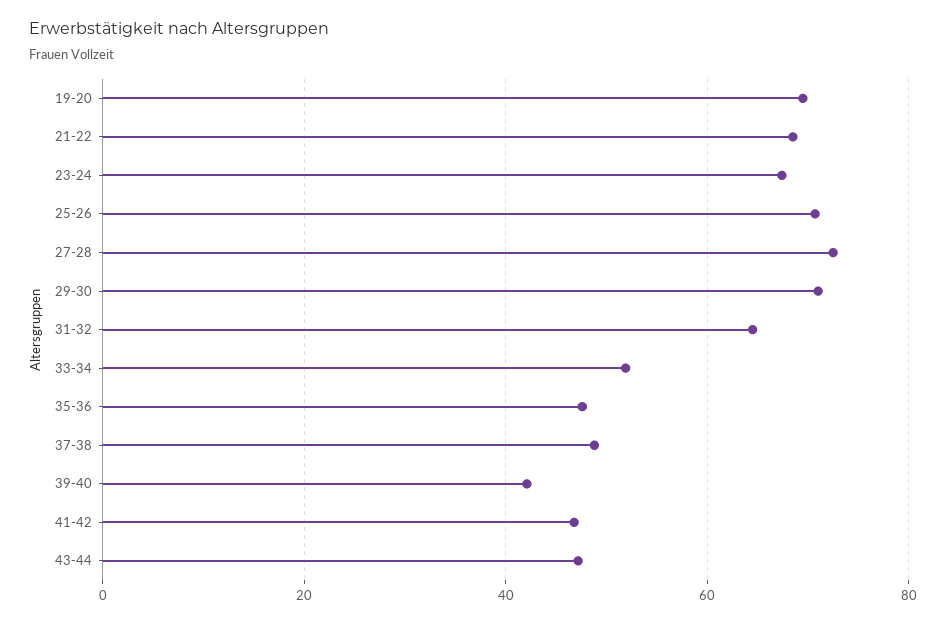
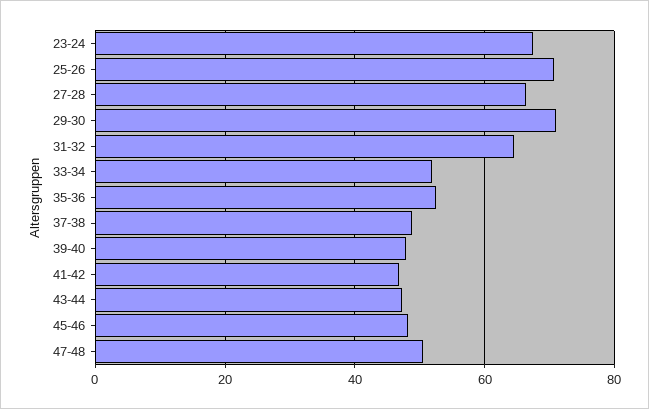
19-20: 70 -> none
21-22: 68 -> none
27-28: 72 -> 66
35-36: 48 -> 52
39-40: 42 -> 48
45-46: none -> 48
47-48: none -> 50

